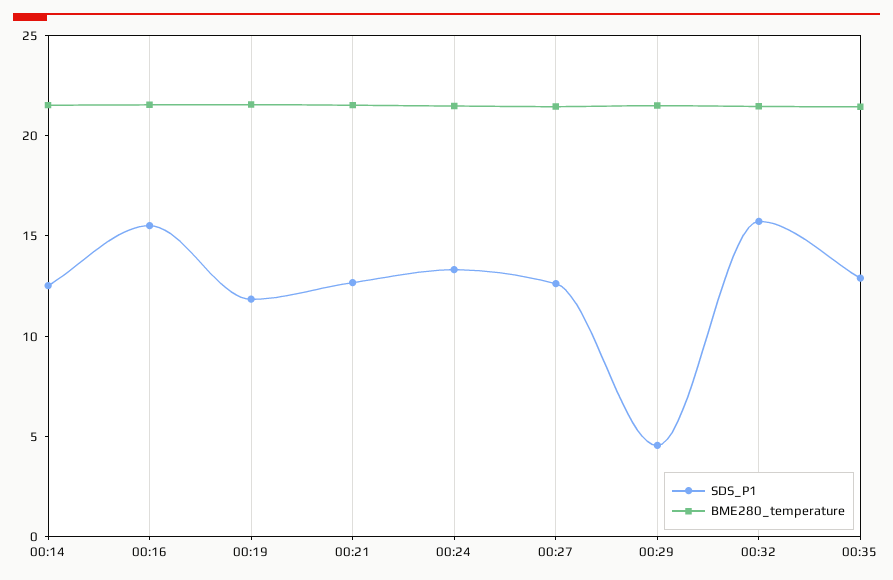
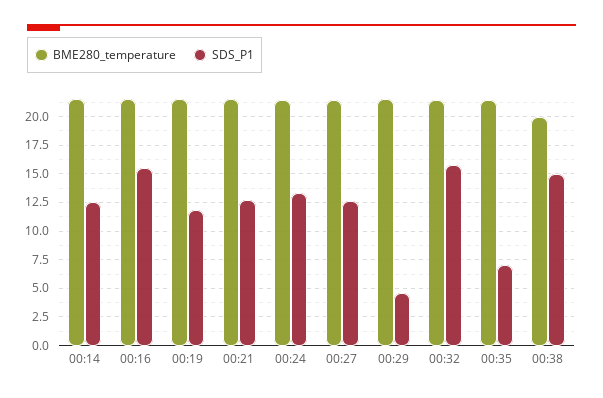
SDS_P1, 00:35: 13 -> 7.5
BME280_temperature, 00:38: none -> 20
SDS_P1, 00:38: none -> 15

